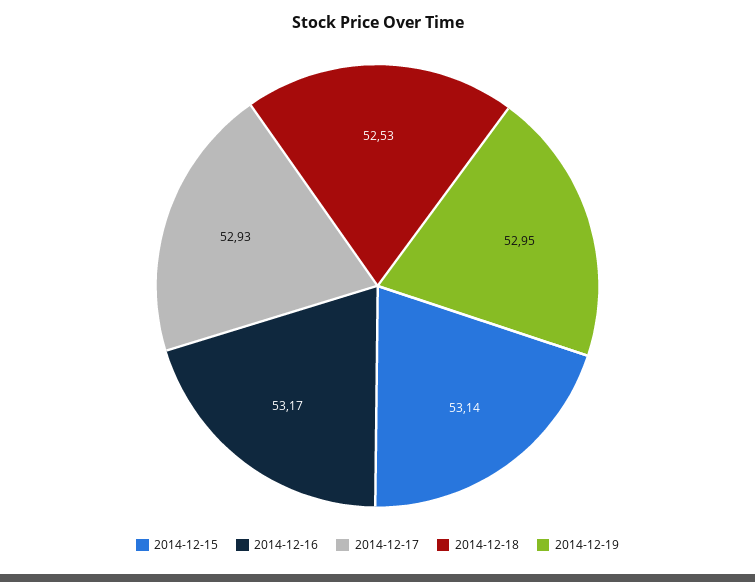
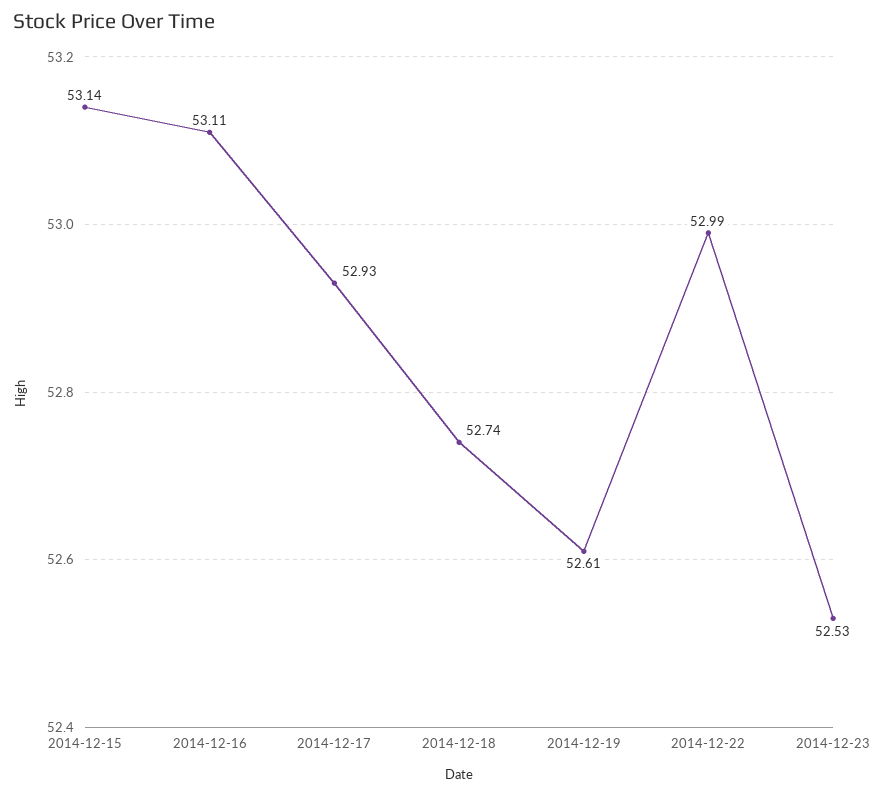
2014-12-16: 53.17 -> 53.11
2014-12-18: 52.53 -> 52.74
2014-12-19: 52.95 -> 52.61
2014-12-22: none -> 52.99
2014-12-23: none -> 52.53

